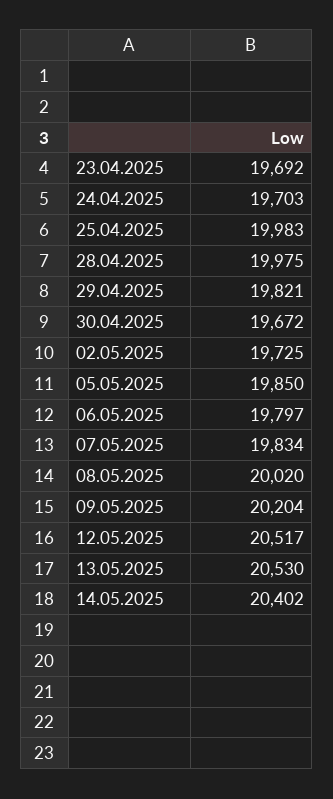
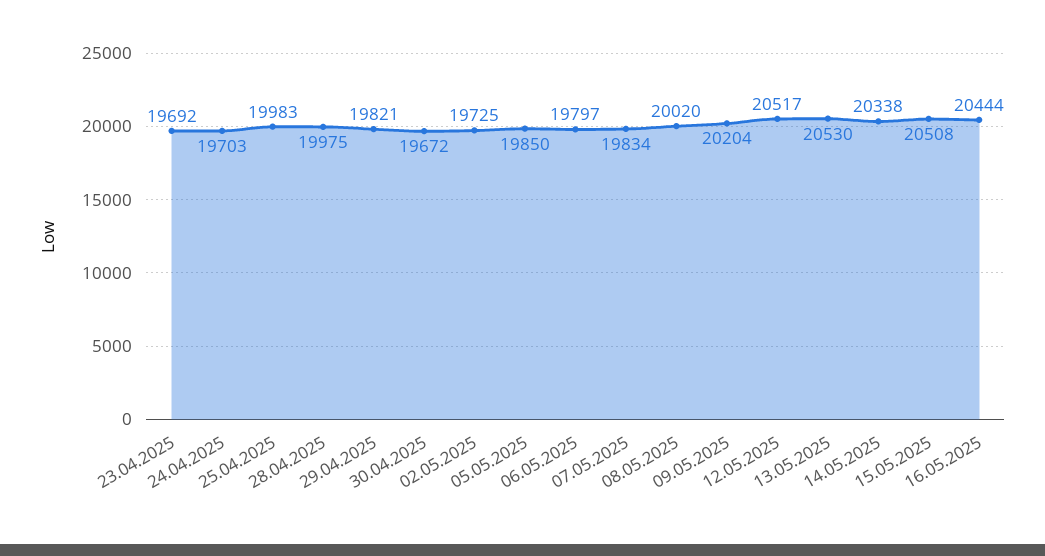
14.05.2025: 20402 -> 20338
15.05.2025: none -> 20508
16.05.2025: none -> 20444

